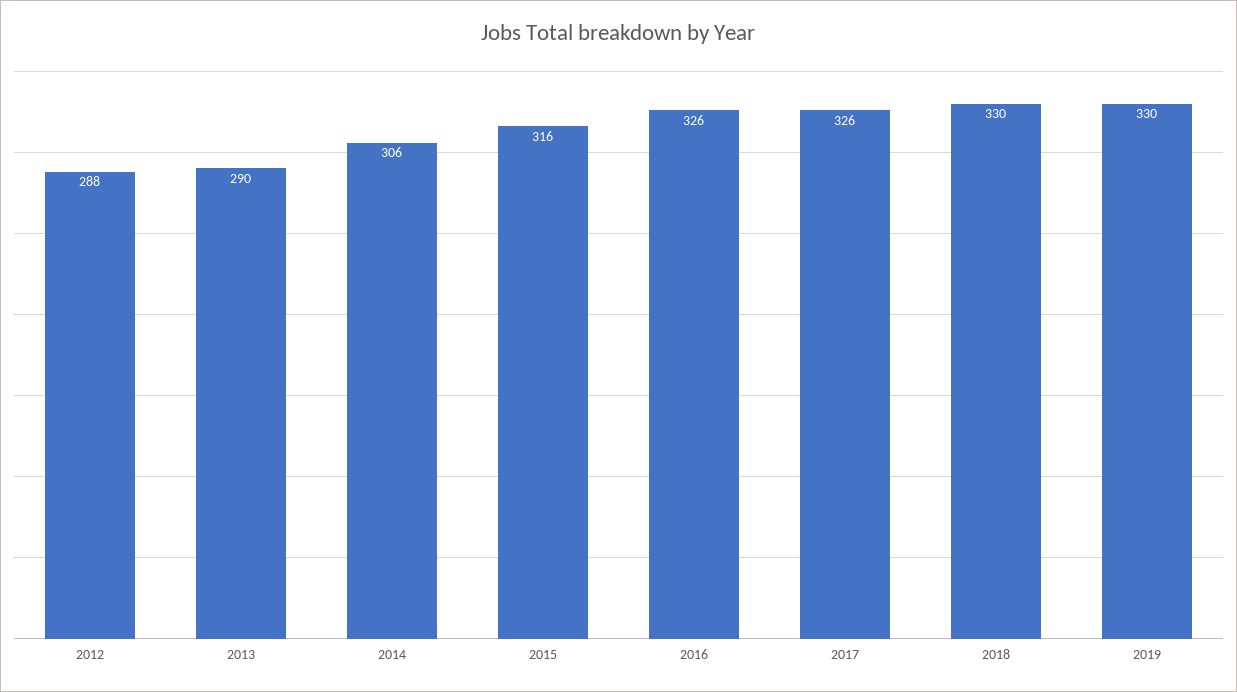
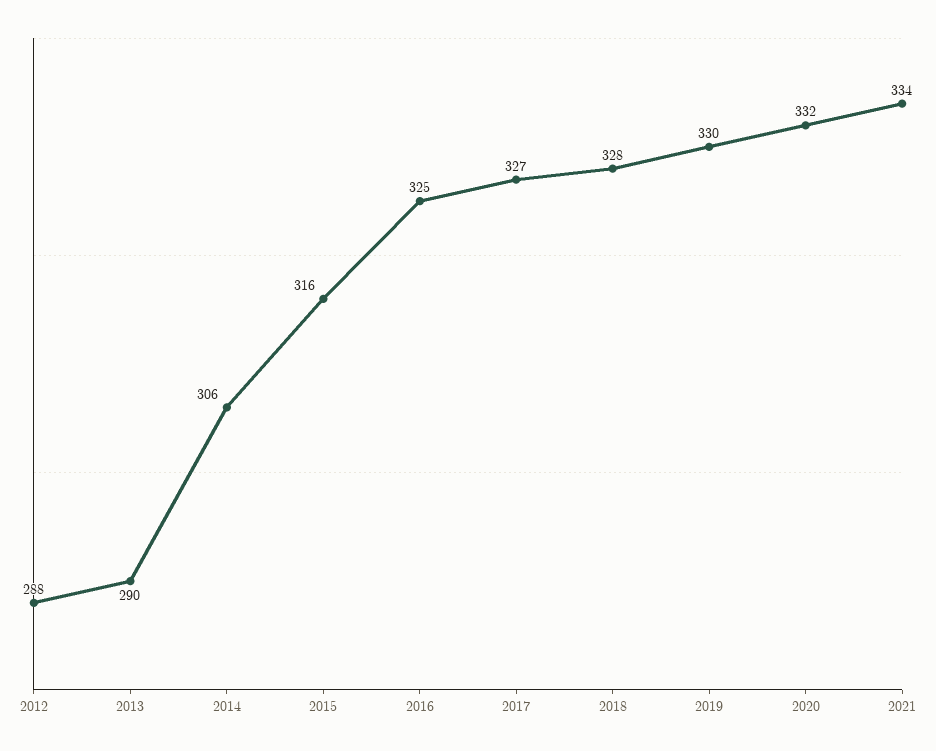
2016: 326 -> 325
2017: 326 -> 327
2018: 330 -> 328
2020: none -> 332
2021: none -> 334

